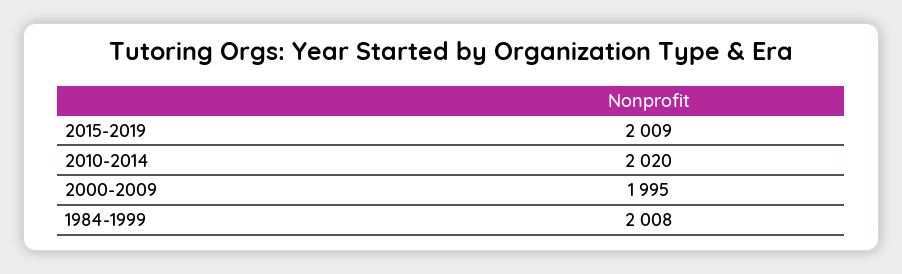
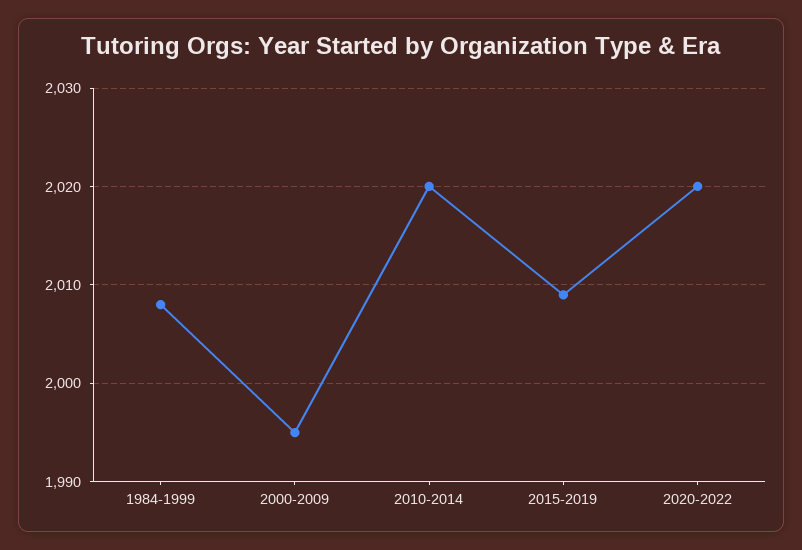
2020-2022: none -> 2020

